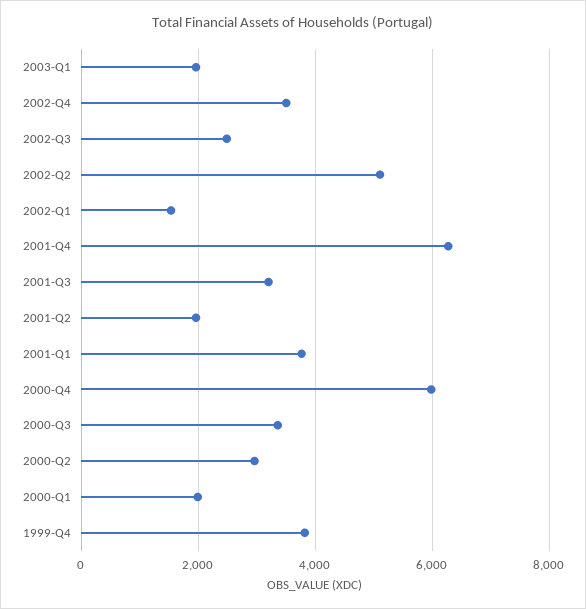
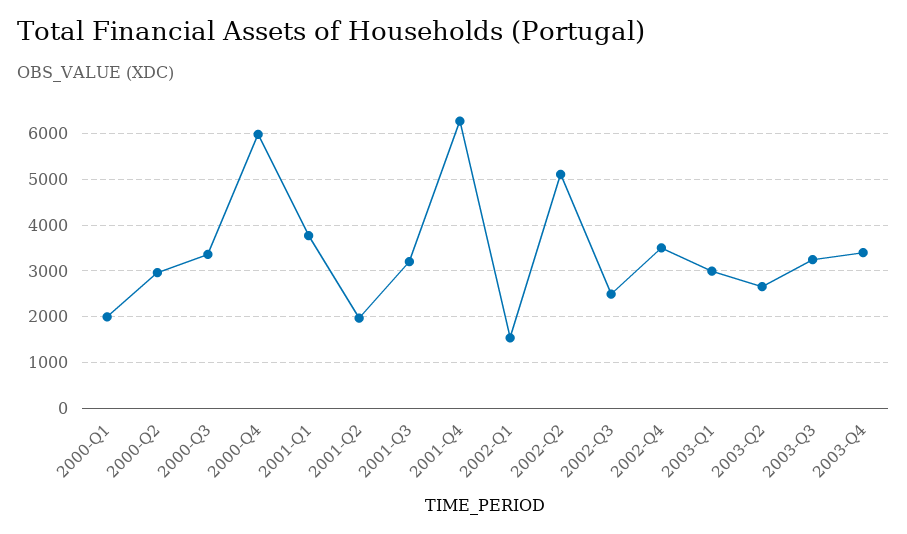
2003-Q1: 2000 -> 3000
1999-Q4: 3800 -> none
2003-Q2: none -> 2600
2003-Q3: none -> 3200
2003-Q4: none -> 3400

